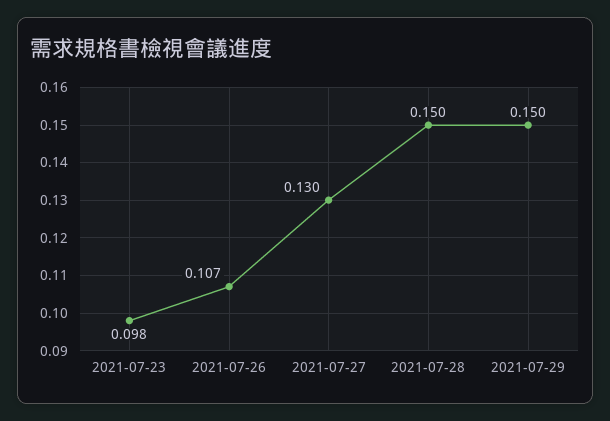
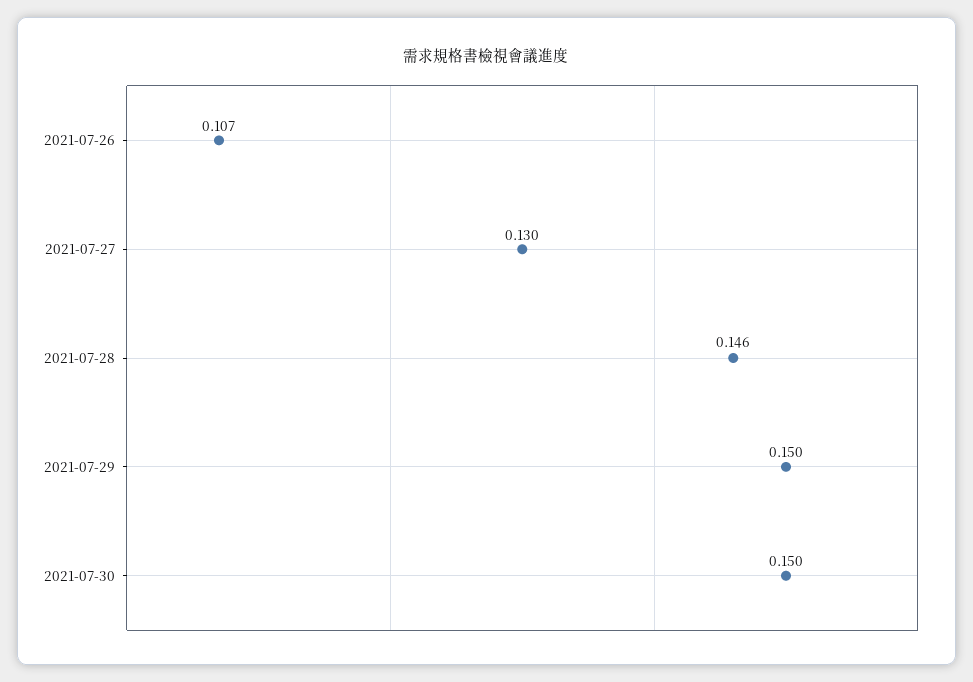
2021-07-23: 0.098 -> none
2021-07-28: 0.15 -> 0.146
2021-07-30: none -> 0.15

